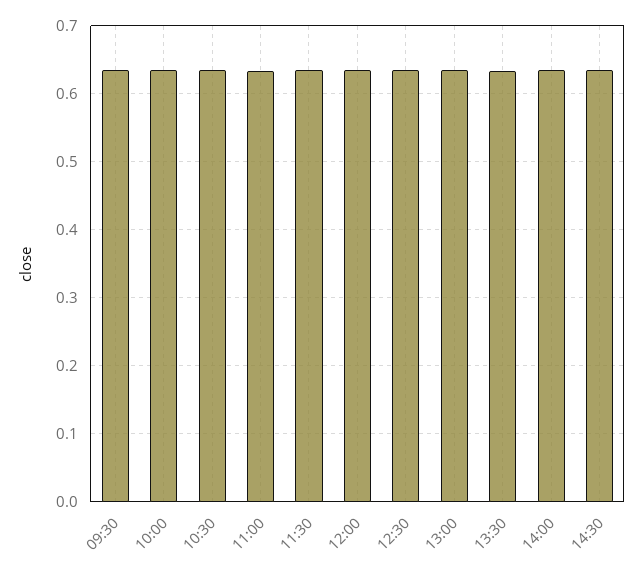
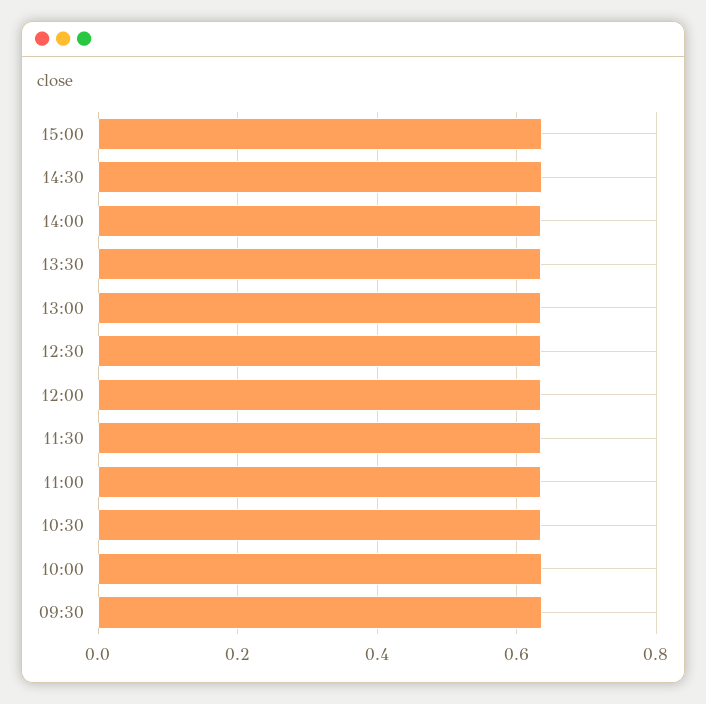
15:00: none -> 0.64

